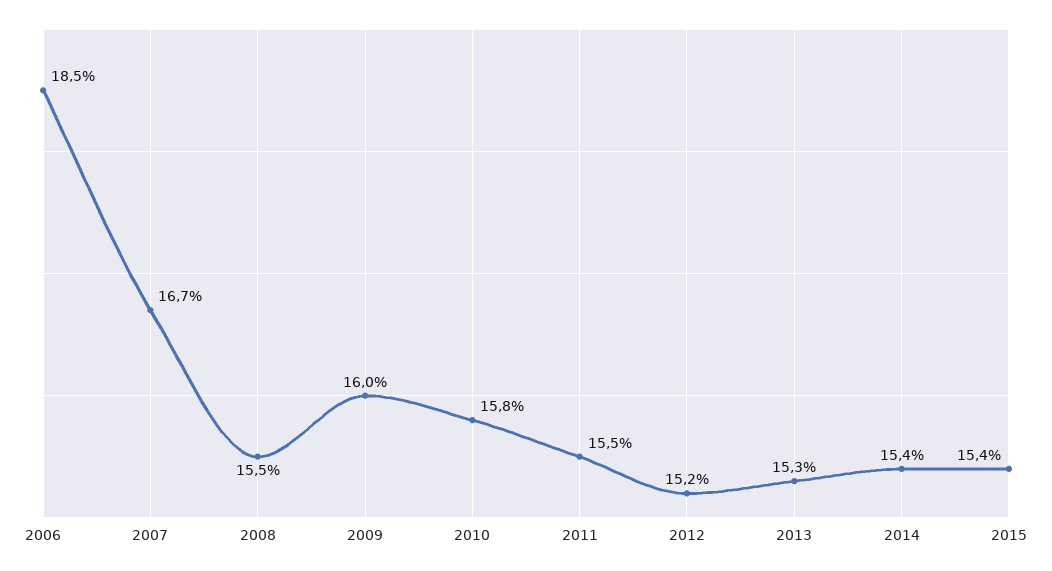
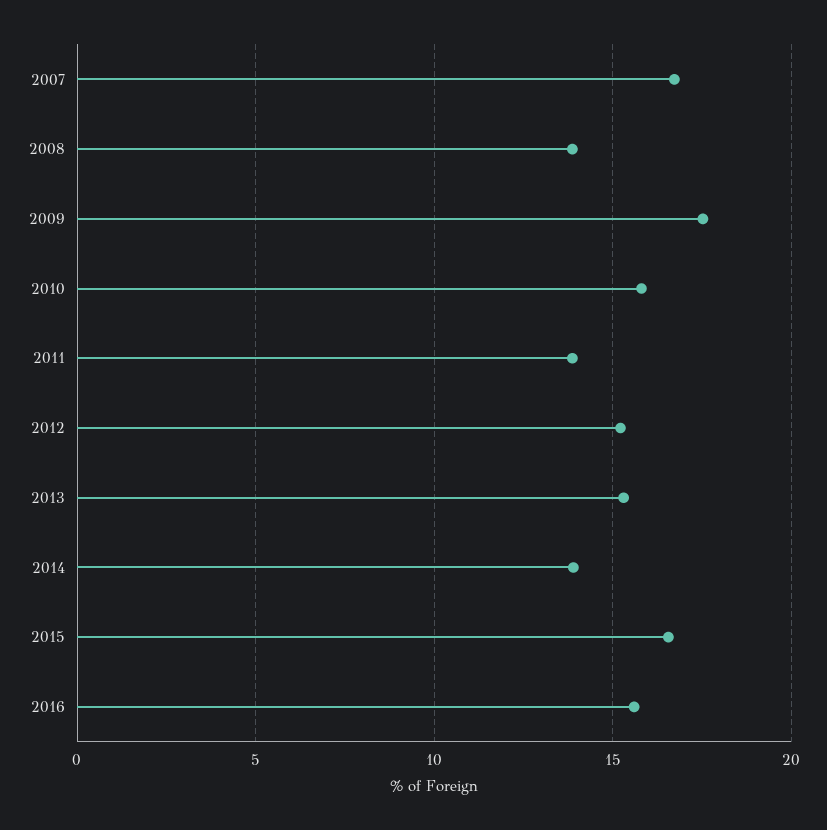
2006: 18.5 -> none
2008: 15.5 -> 14
2009: 16 -> 17.5
2011: 15.5 -> 14
2014: 15.4 -> 14
2015: 15.4 -> 16.5
2016: none -> 15.5

